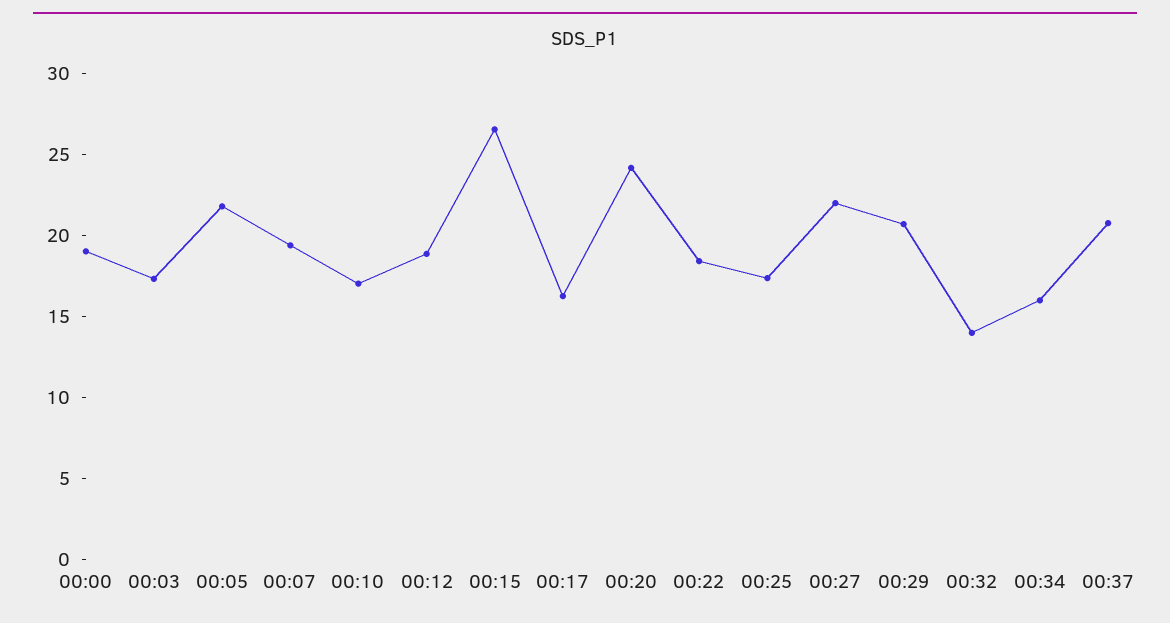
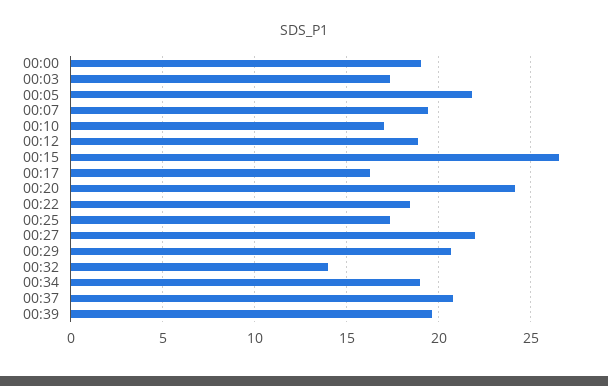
00:34: 16 -> 19
00:39: none -> 19.5

